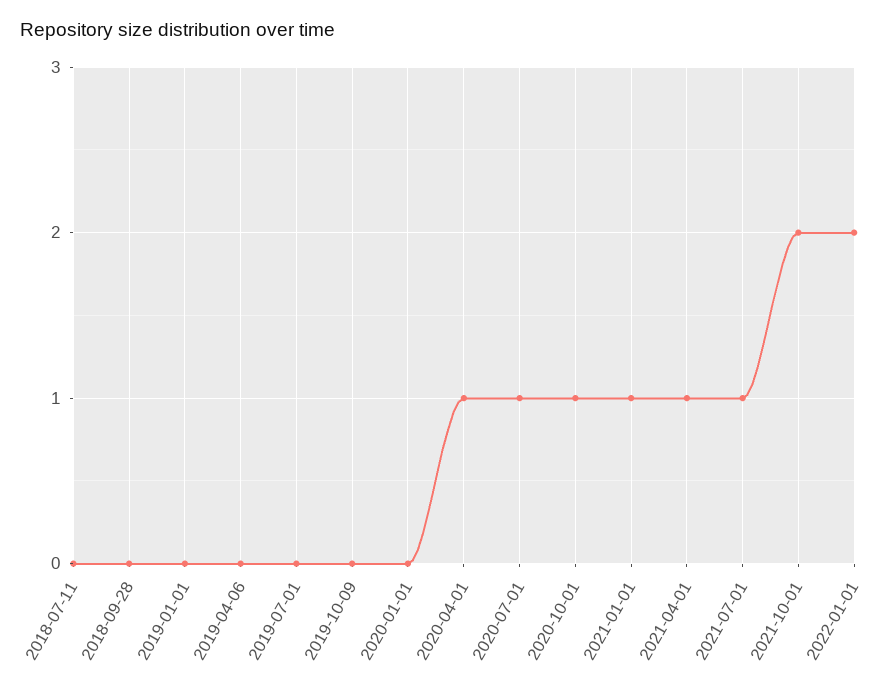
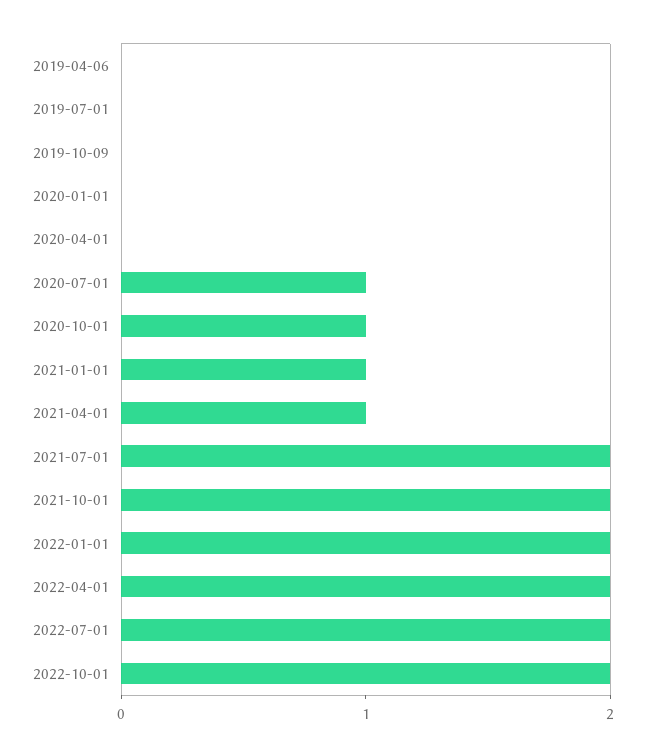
2018-07-11: 0 -> none
2018-09-28: 0 -> none
2019-01-01: 0 -> none
2020-04-01: 1 -> 0
2021-07-01: 1 -> 2
2022-04-01: none -> 2
2022-07-01: none -> 2
2022-10-01: none -> 2

